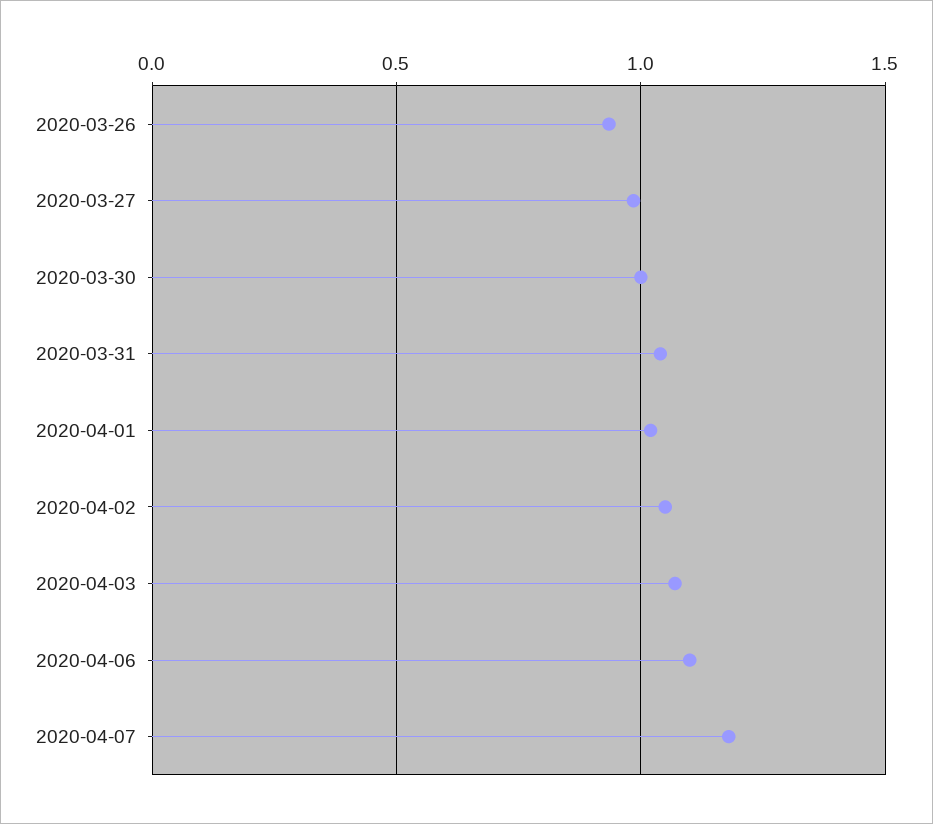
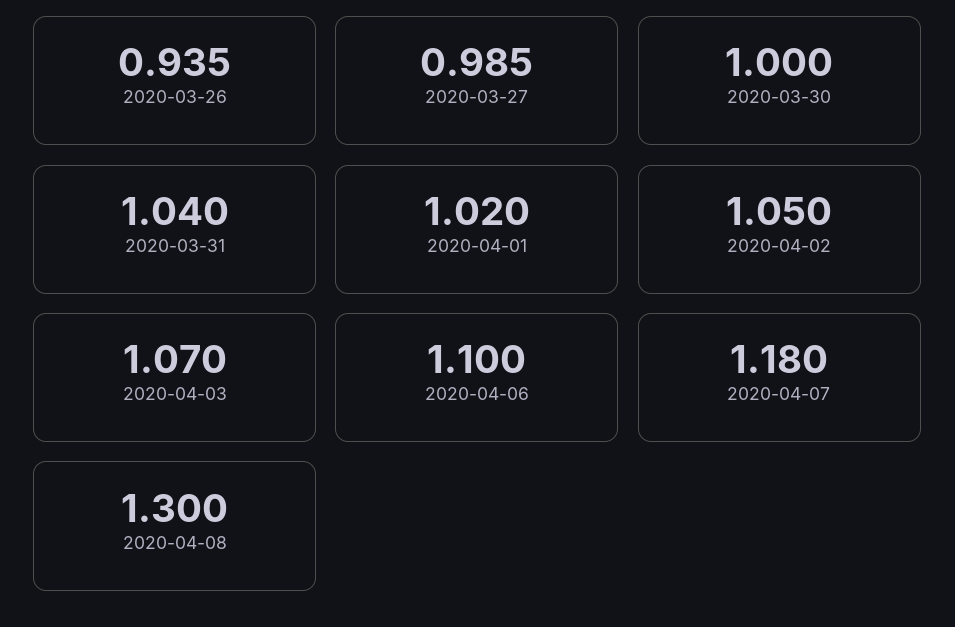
2020-04-08: none -> 1.3

